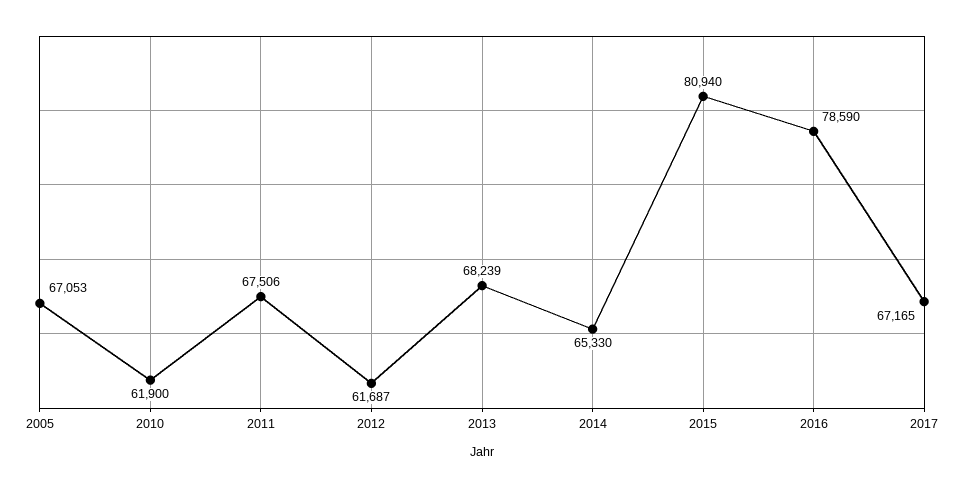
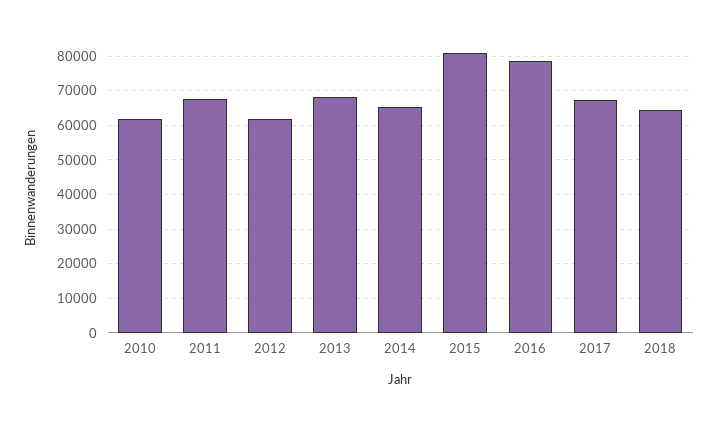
2005: 67053 -> none
2018: none -> 64000

